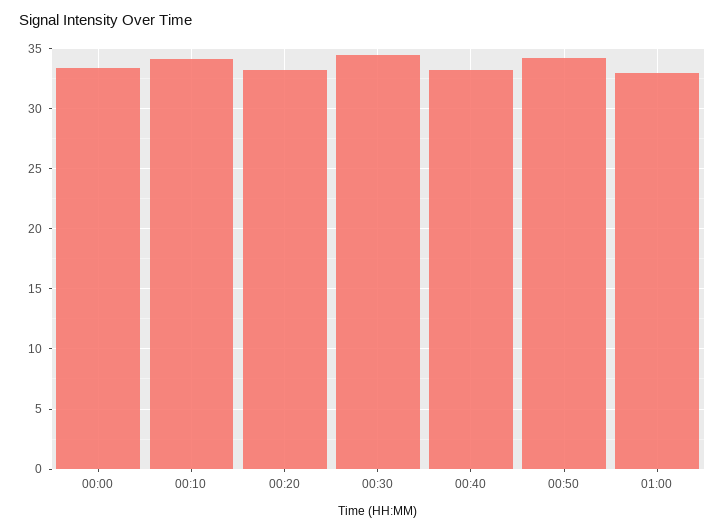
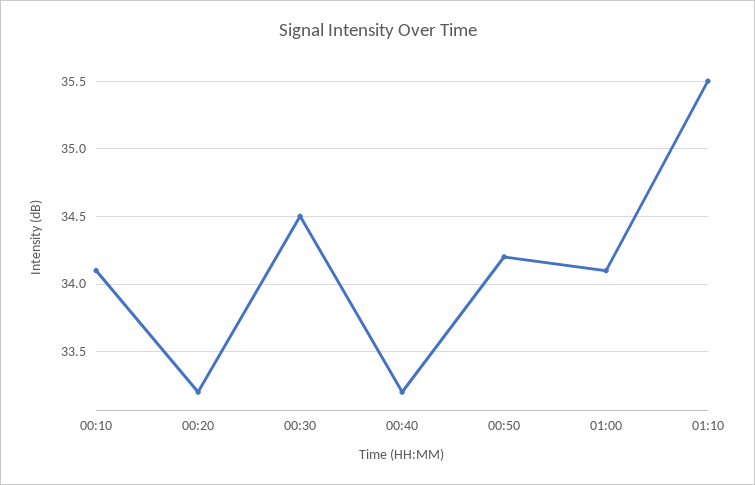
00:00: 33.5 -> none
01:00: 33 -> 34.1
01:10: none -> 35.5

